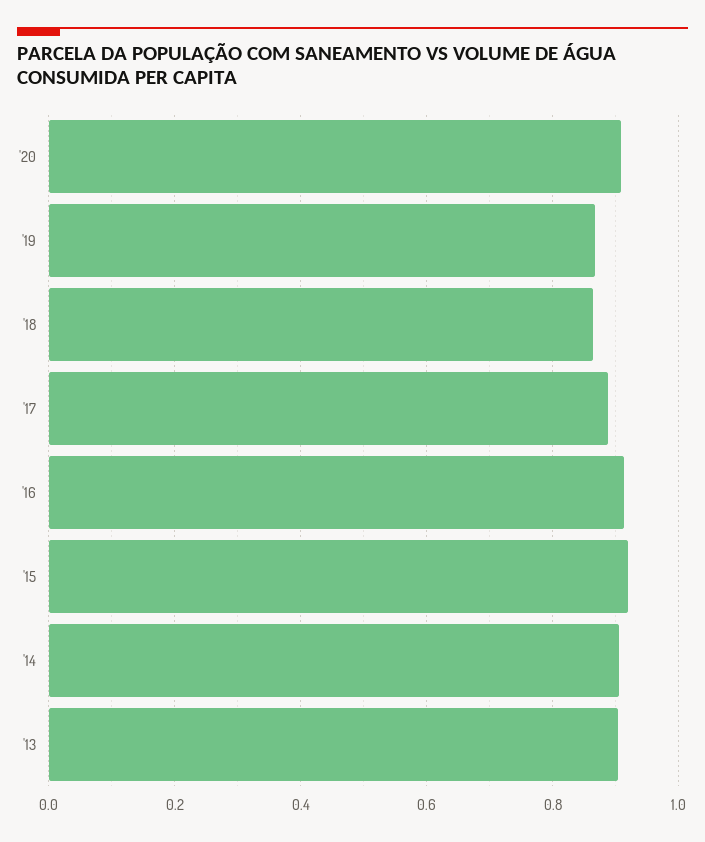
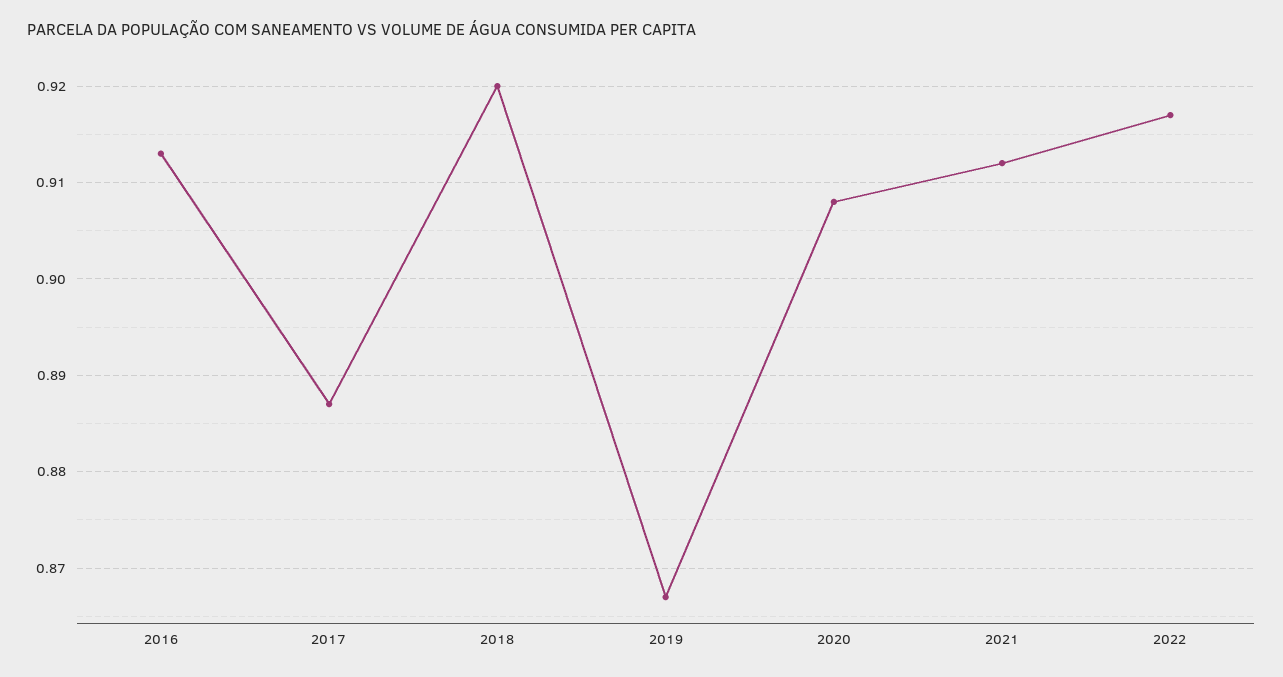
'18: 0.86 -> 0.92
'15: 0.92 -> none
'14: 0.9 -> none
'13: 0.9 -> none
2021: none -> 0.912
2022: none -> 0.917

